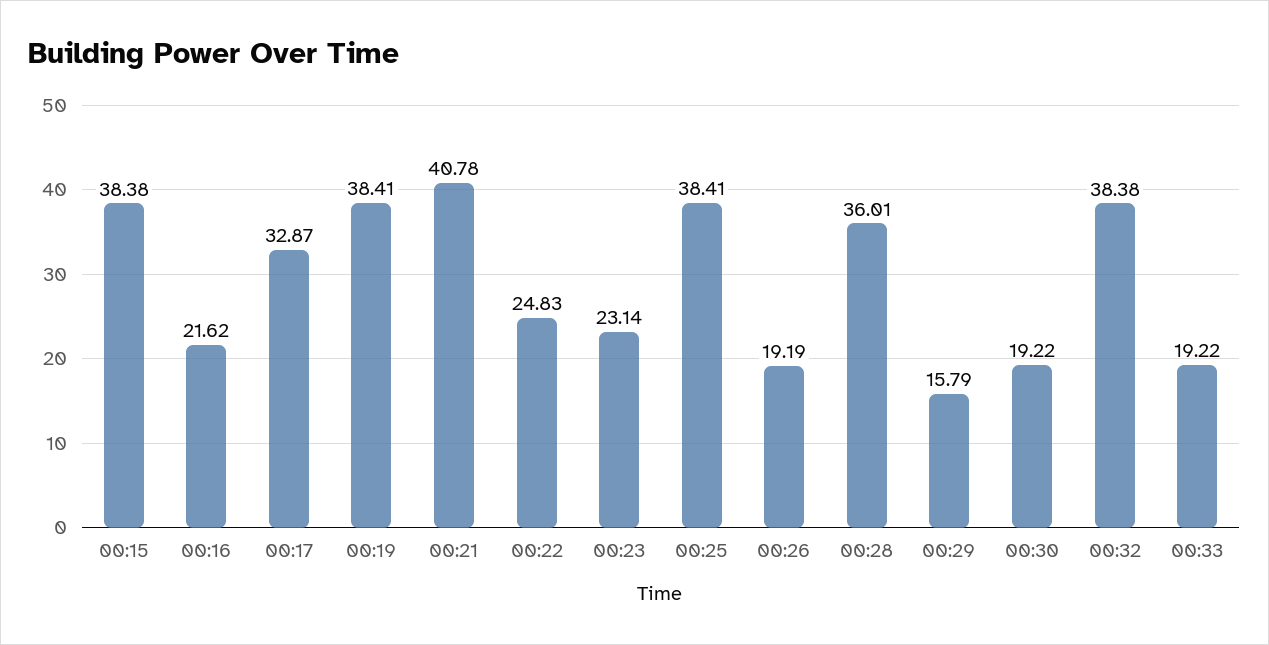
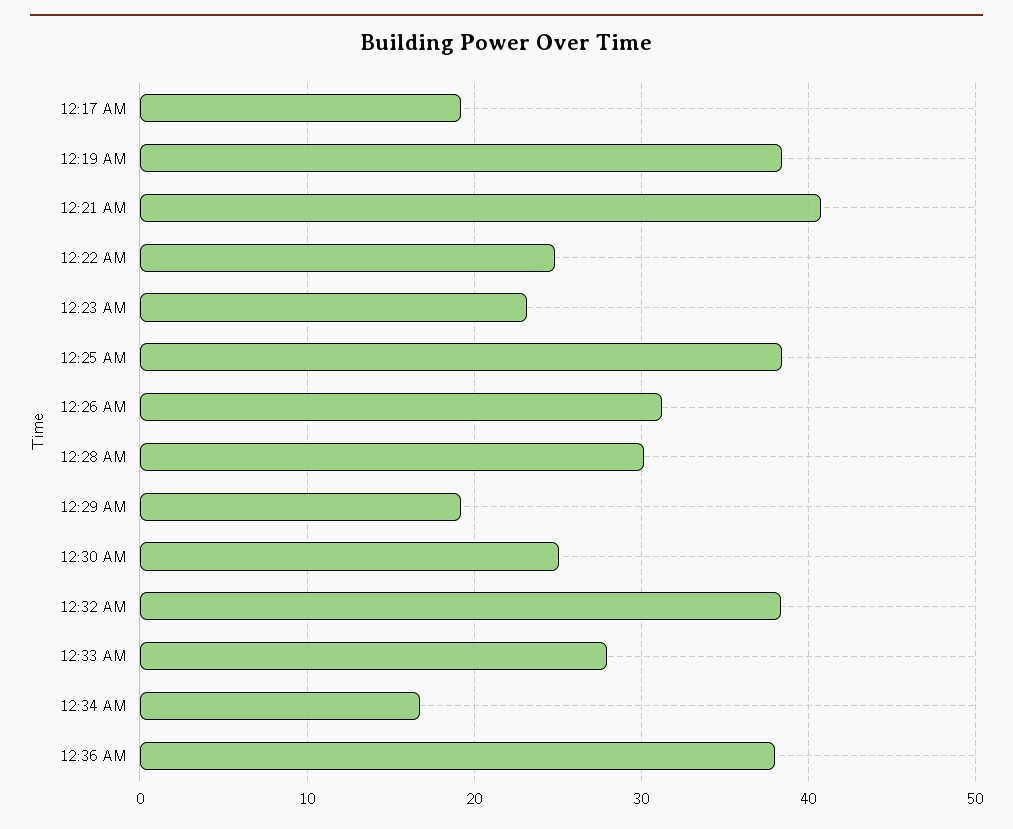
00:15: 38.38 -> none
00:16: 21.62 -> none
00:17: 32.87 -> 19
00:26: 19.19 -> 31
00:28: 36.01 -> 30
00:29: 15.79 -> 19
00:30: 19.22 -> 25
00:33: 19.22 -> 28
12:34 AM: none -> 17
12:36 AM: none -> 38

